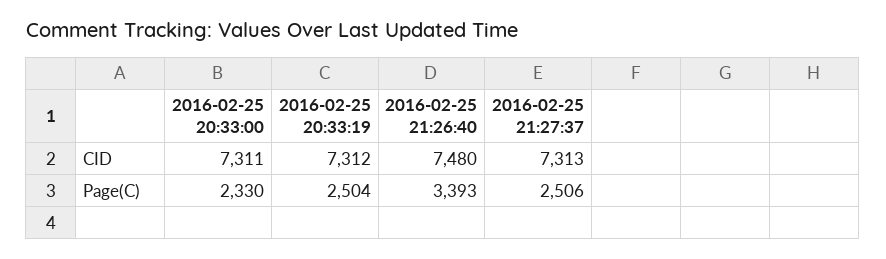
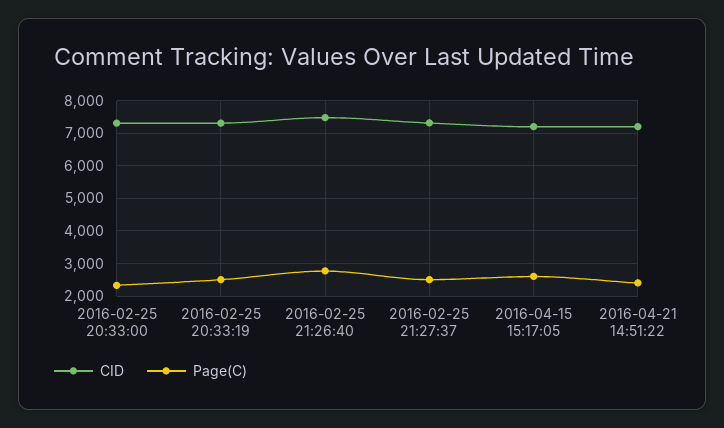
Page(C), 2016-02-25 21:26:40: 3393 -> 2800
CID, 2016-04-15 15:17:05: none -> 7200
Page(C), 2016-04-15 15:17:05: none -> 2600
CID, 2016-04-21 14:51:22: none -> 7200
Page(C), 2016-04-21 14:51:22: none -> 2400

